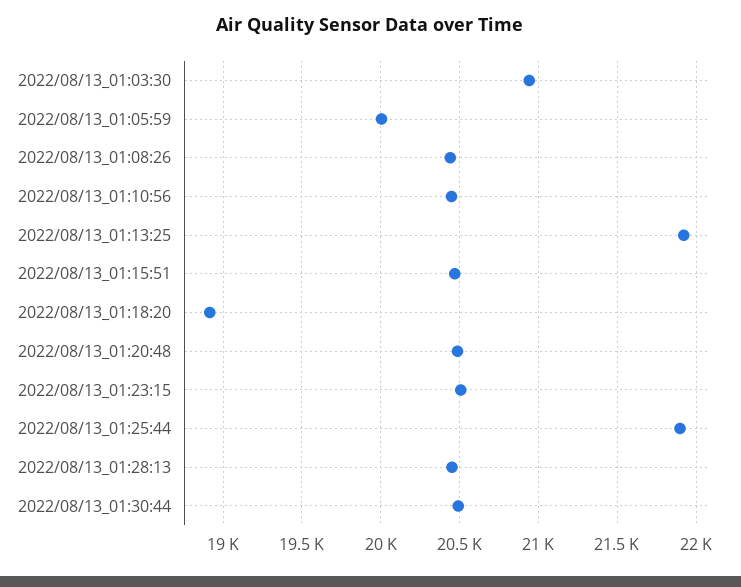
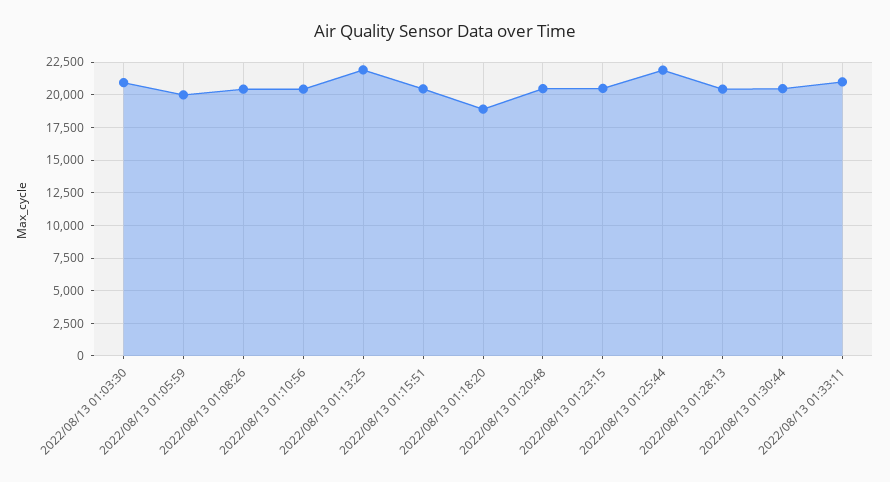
2022/08/13 01:33:11: none -> 21000

